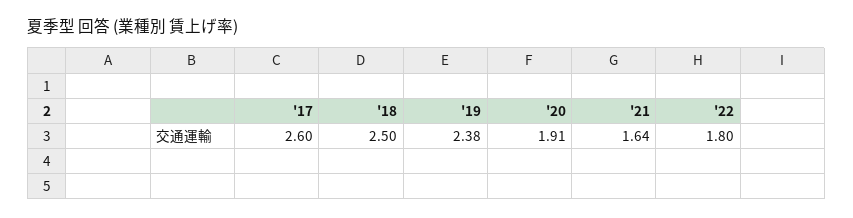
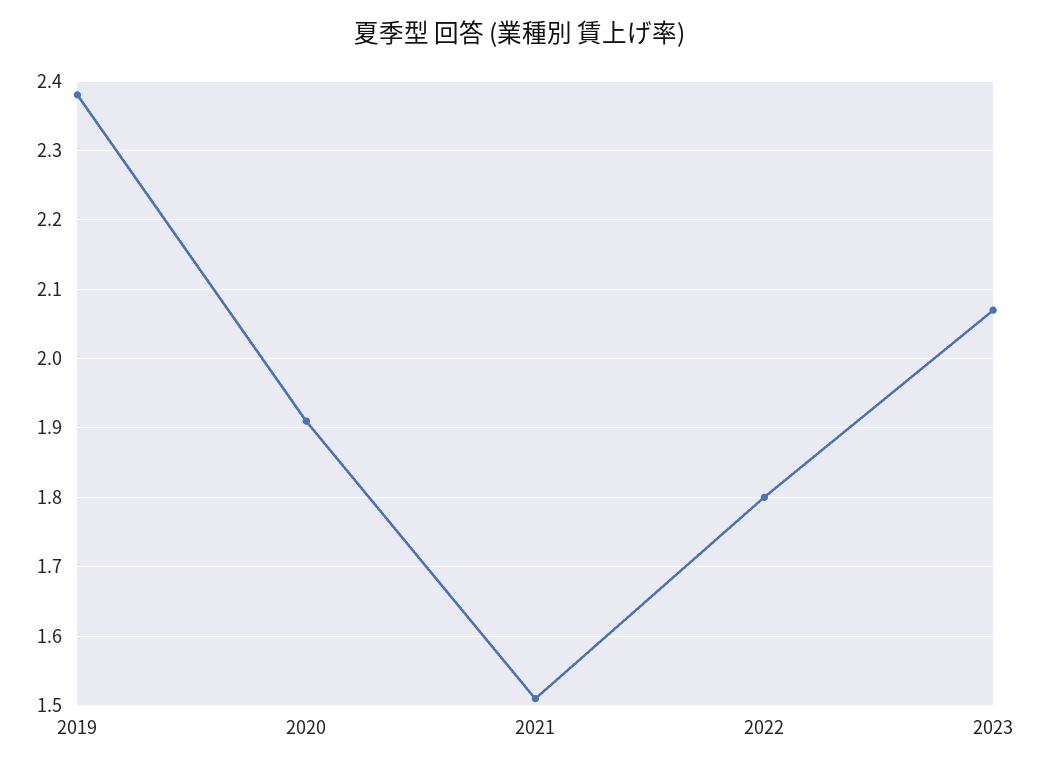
'17: 2.6 -> none
'18: 2.5 -> none
'21: 1.64 -> 1.51
2023: none -> 2.07

